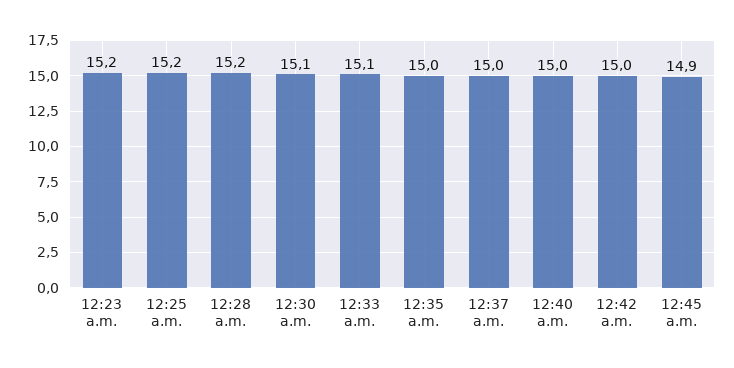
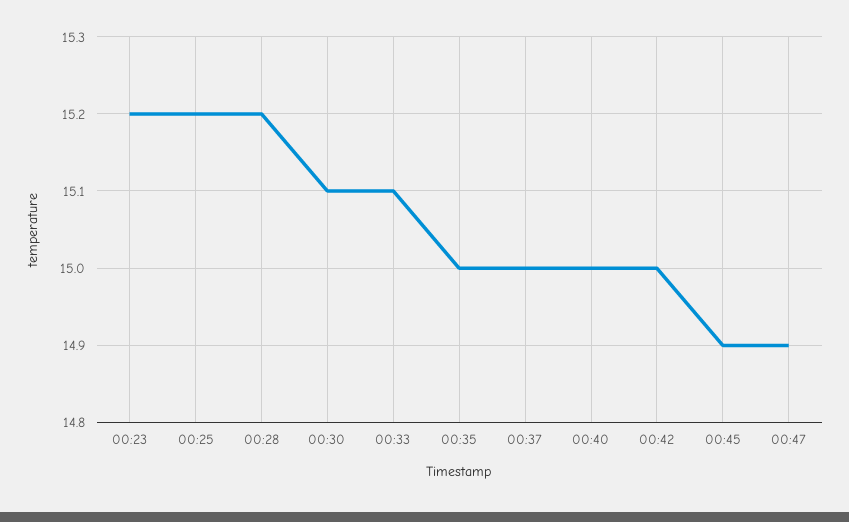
00:47: none -> 14.9

